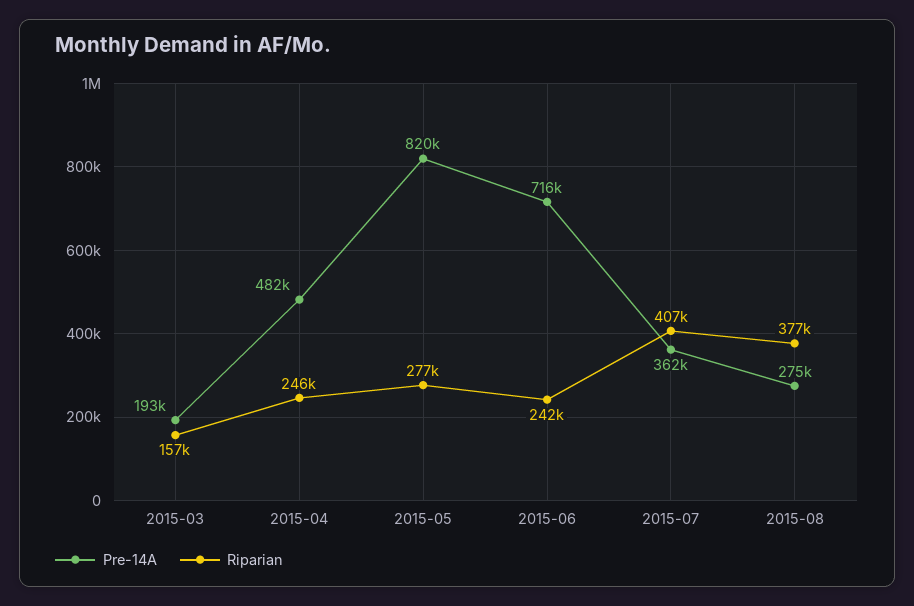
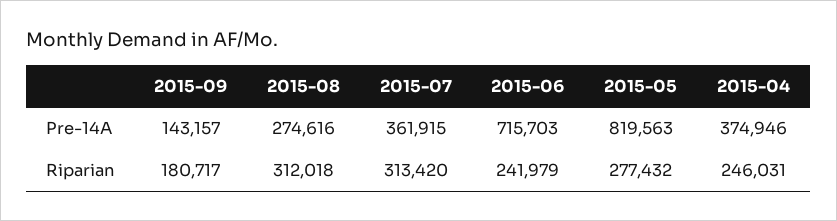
Pre-14A, 2015-03: 193000 -> none
Riparian, 2015-03: 157000 -> none
Pre-14A, 2015-04: 482000 -> 374946
Riparian, 2015-07: 407000 -> 313420
Riparian, 2015-08: 377000 -> 312018
Pre-14A, 2015-09: none -> 143157
Riparian, 2015-09: none -> 180717

